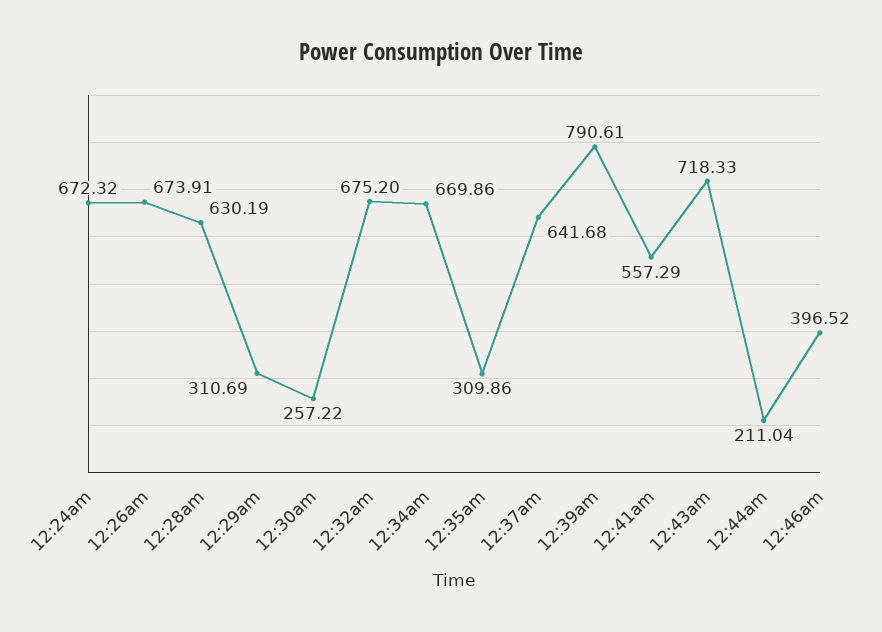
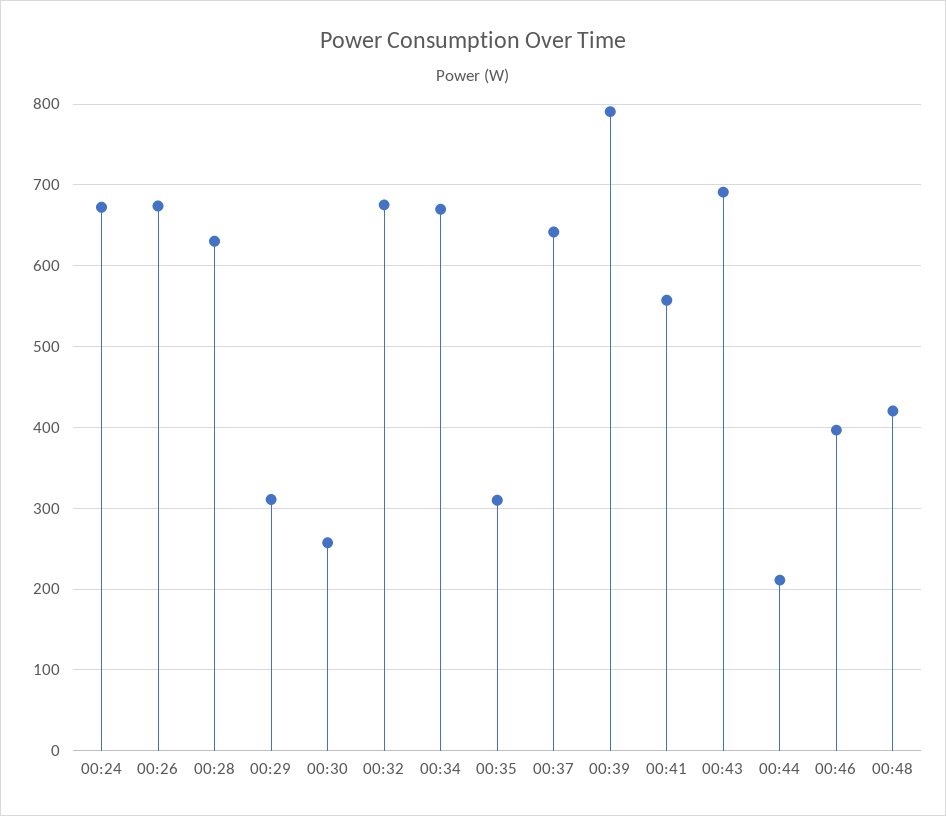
12:43am: 718.33 -> 690
00:48: none -> 420

